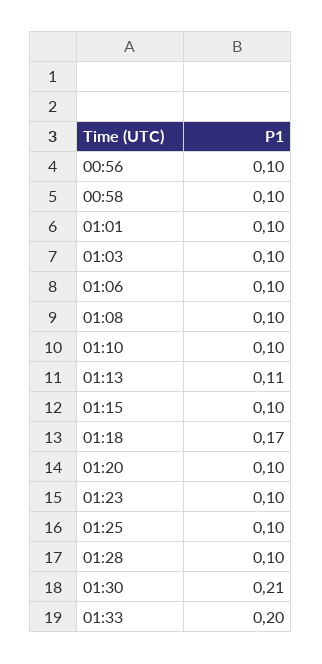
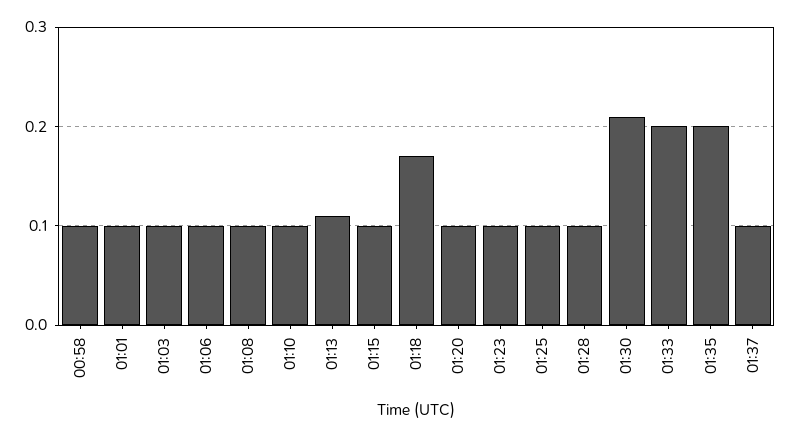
00:56: 0.1 -> none
01:35: none -> 0.2
01:37: none -> 0.1

